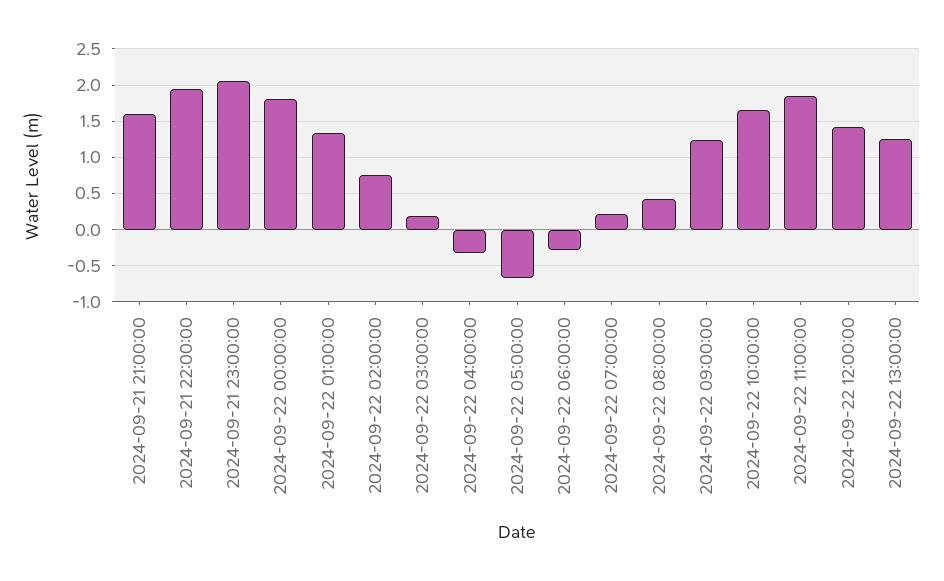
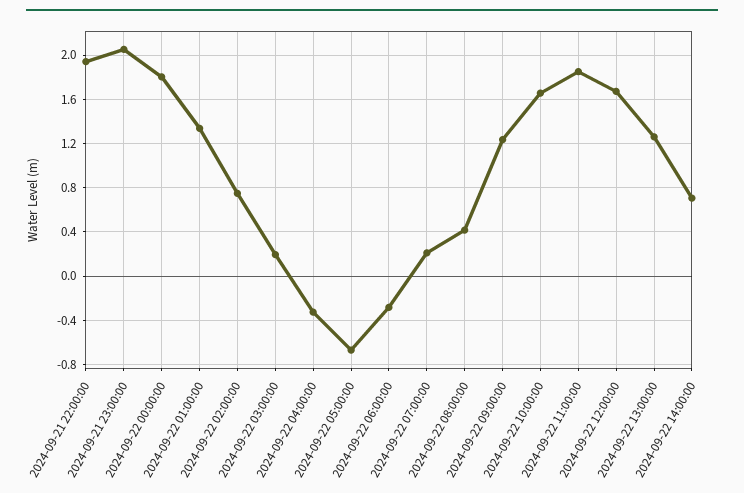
2024-09-21 21:00:00: 1.6 -> none
2024-09-22 12:00:00: 1.4 -> 1.7
2024-09-22 14:00:00: none -> 0.7

